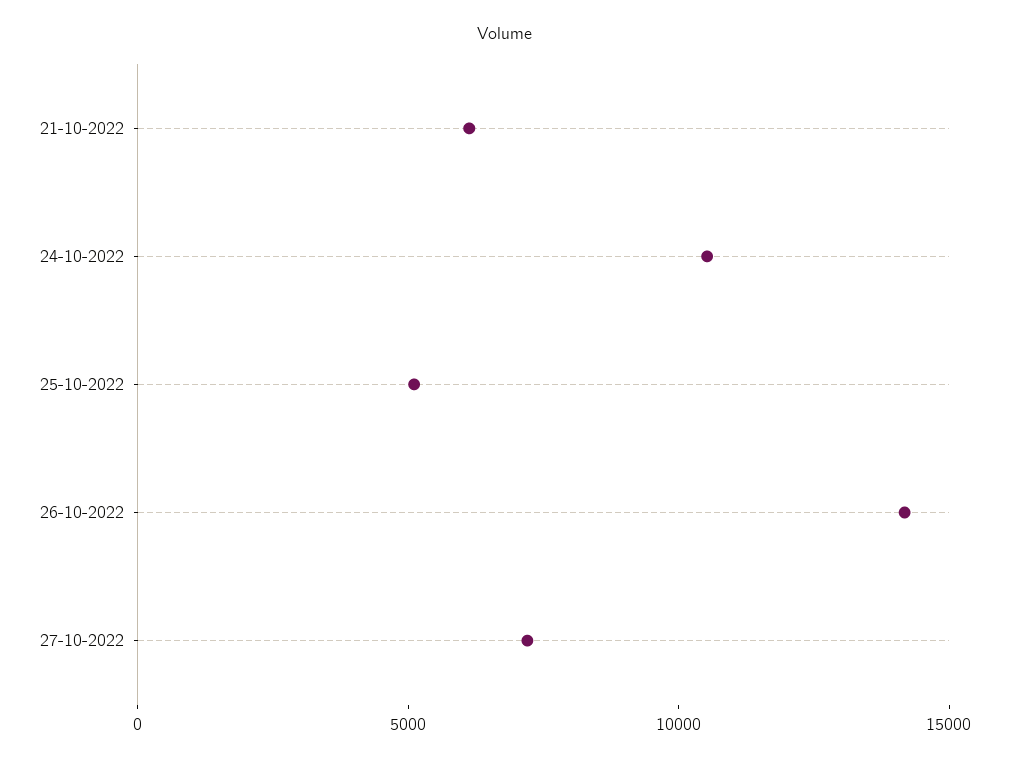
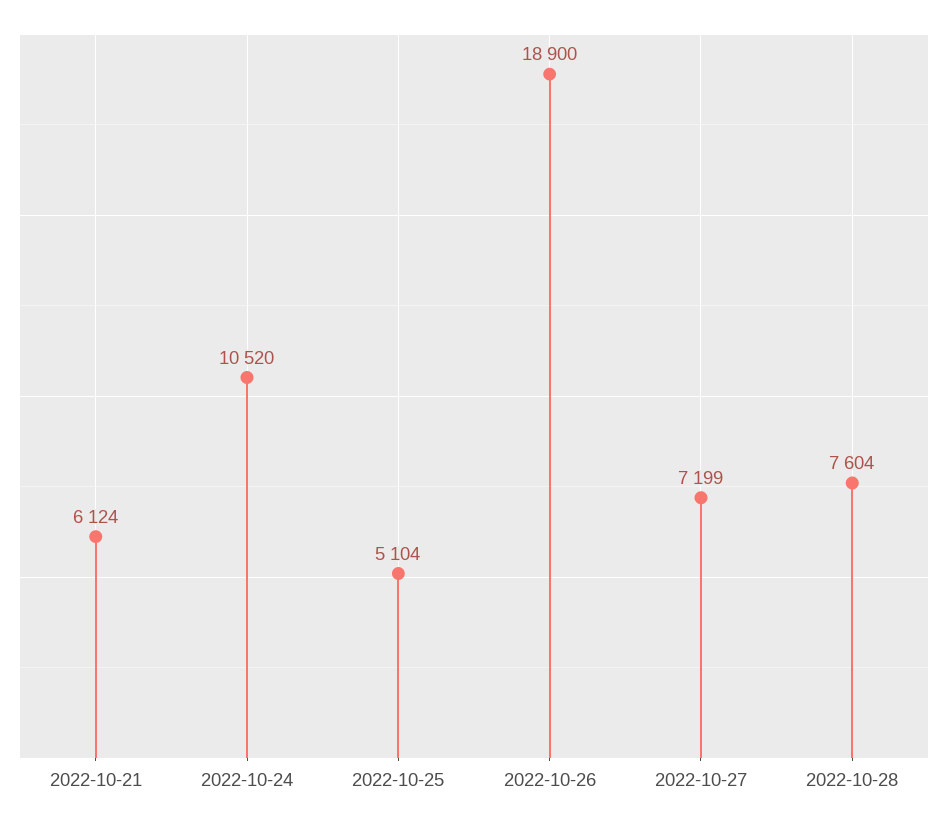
26-10-2022: 14000 -> 18900
2022-10-28: none -> 7604

